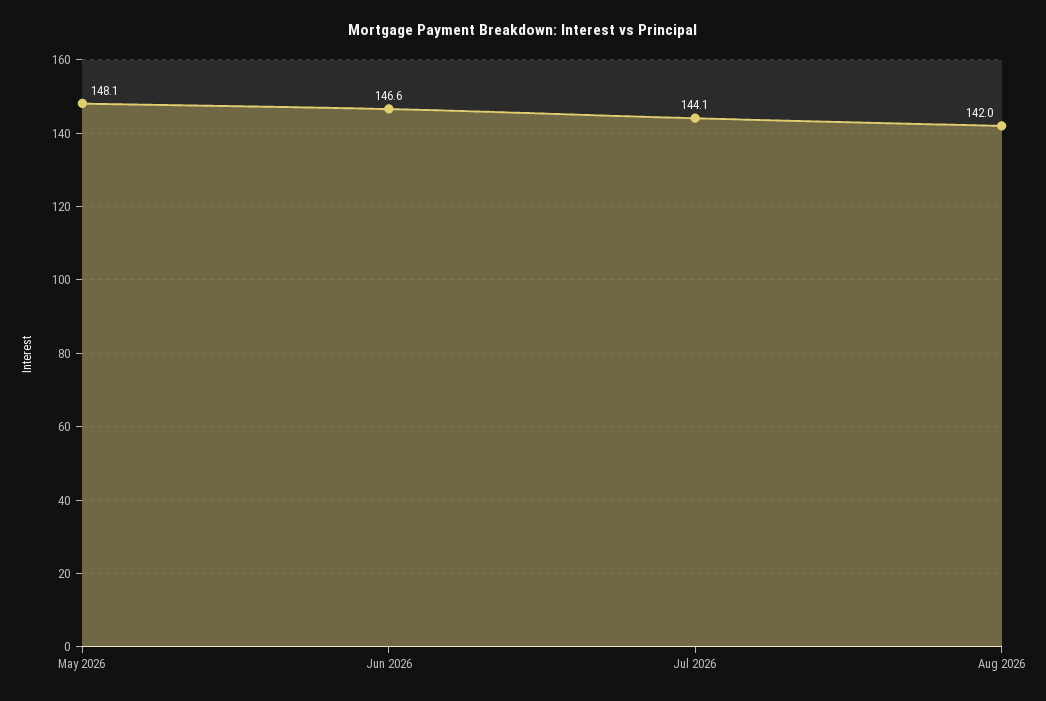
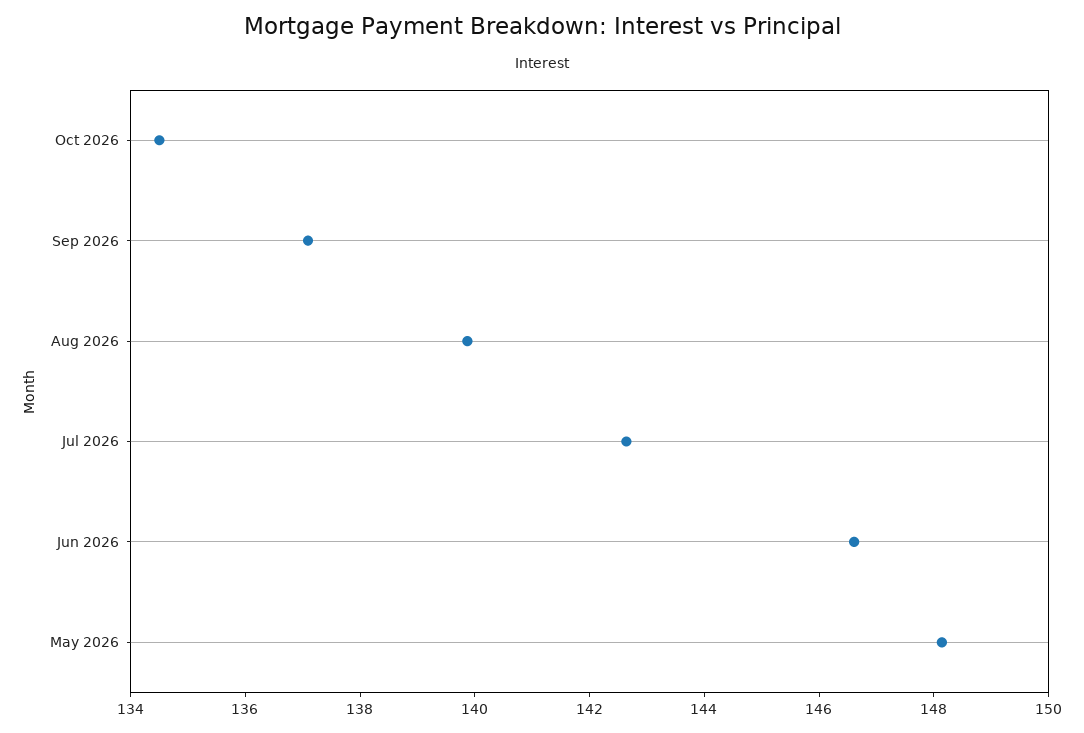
Jul 2026: 144.1 -> 142.5
Aug 2026: 142 -> 140
Oct 2026: none -> 134.5
Sep 2026: none -> 137

